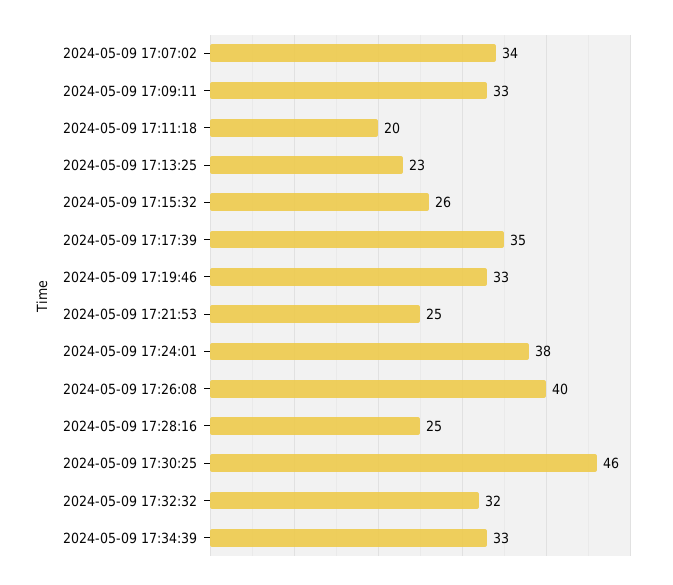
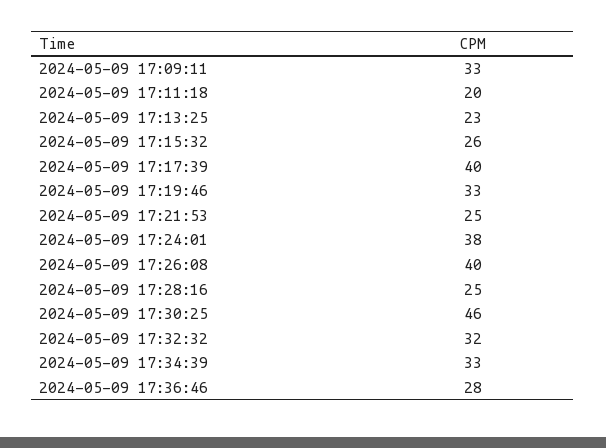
2024-05-09 17:07:02: 34 -> none
2024-05-09 17:17:39: 35 -> 40
2024-05-09 17:36:46: none -> 28

